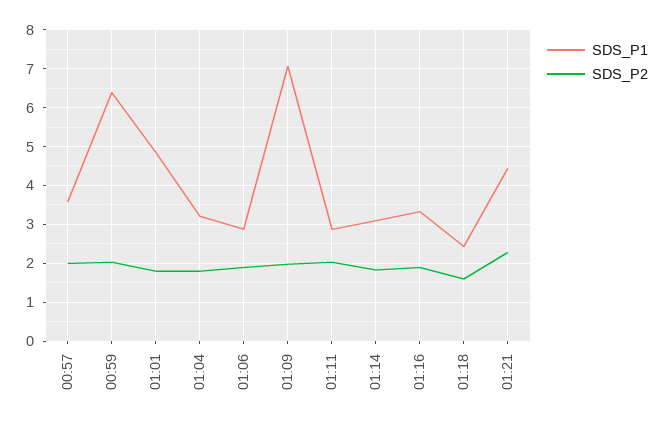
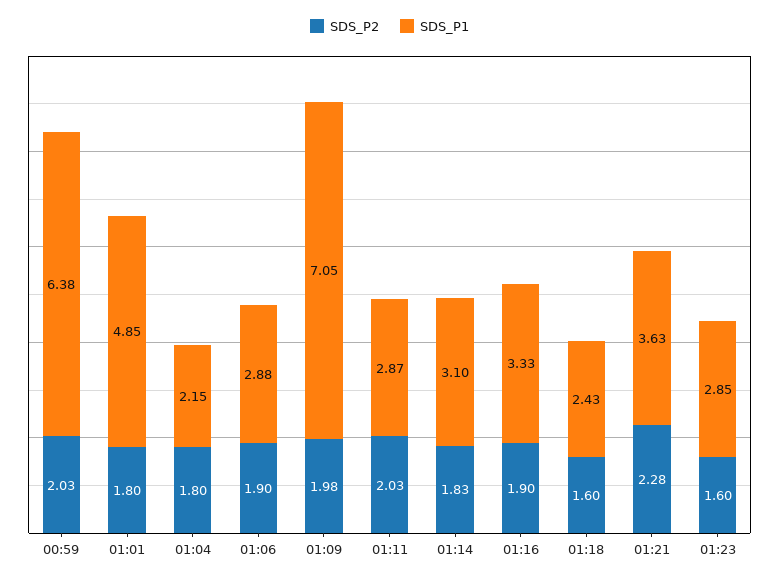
SDS_P1, 00:57: 3.6 -> none
SDS_P2, 00:57: 2 -> none
SDS_P1, 01:04: 3.2 -> 2.15
SDS_P1, 01:21: 4.4 -> 3.63
SDS_P2, 01:23: none -> 1.6
SDS_P1, 01:23: none -> 2.85

